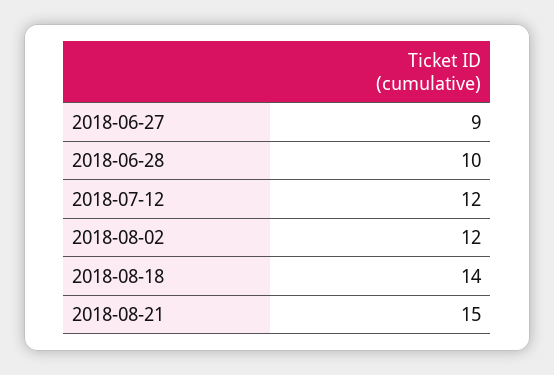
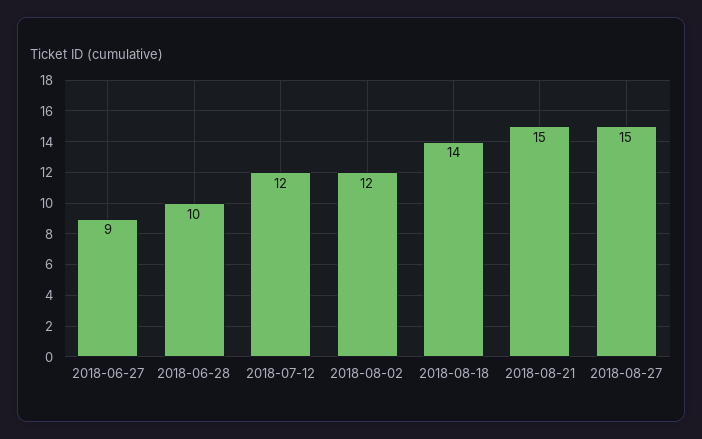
2018-08-27: none -> 15

